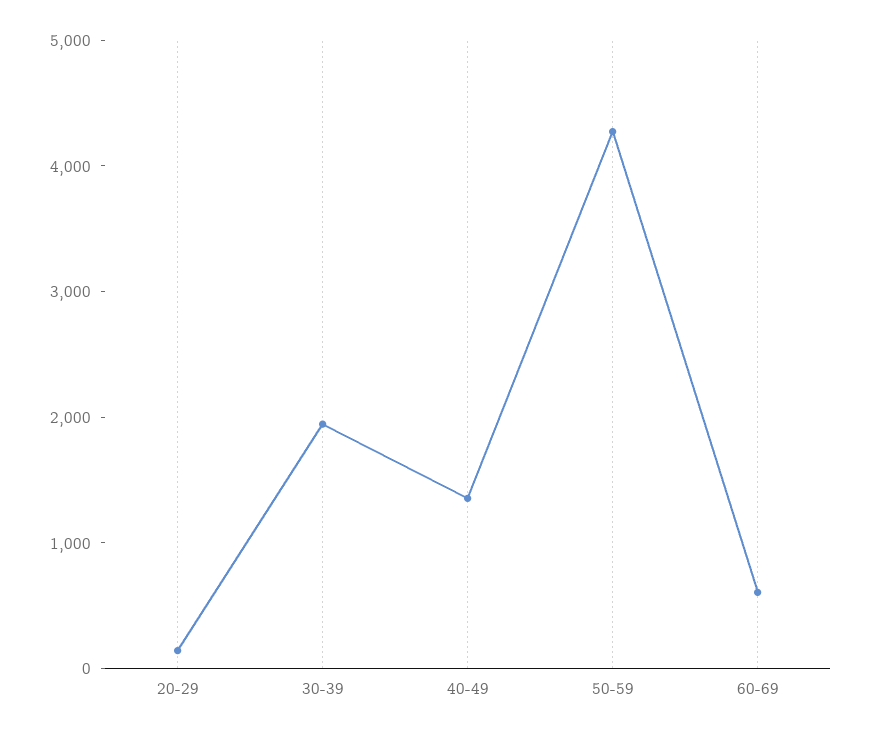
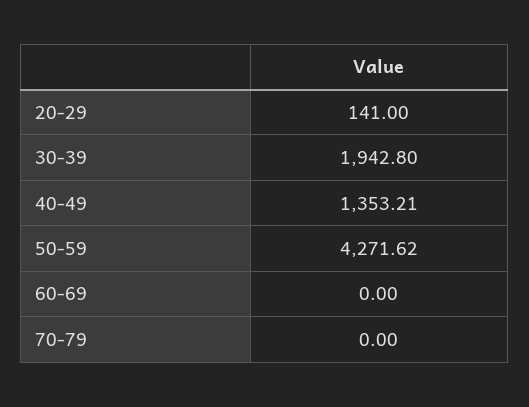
60-69: 600 -> 0
70-79: none -> 0

